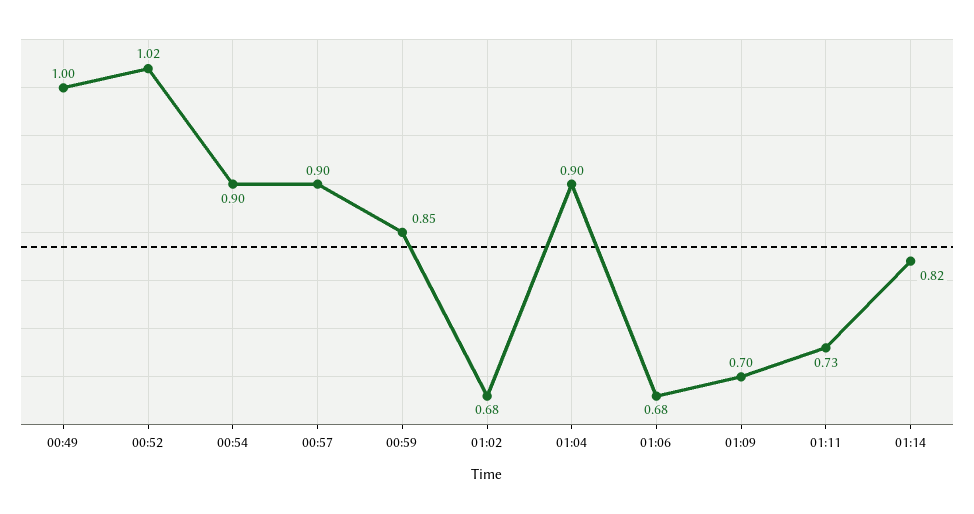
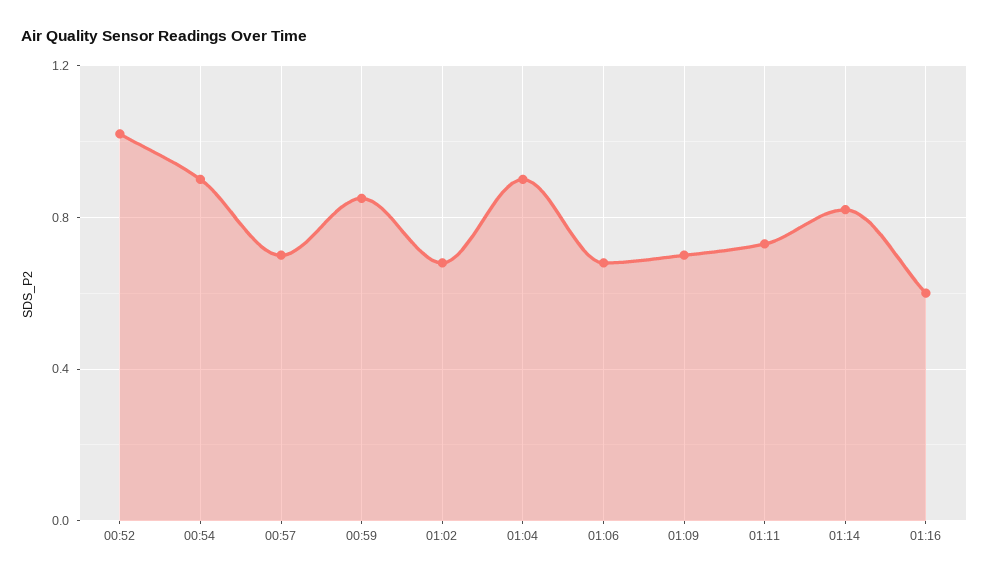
00:49: 1 -> none
00:57: 0.9 -> 0.7
01:16: none -> 0.6

